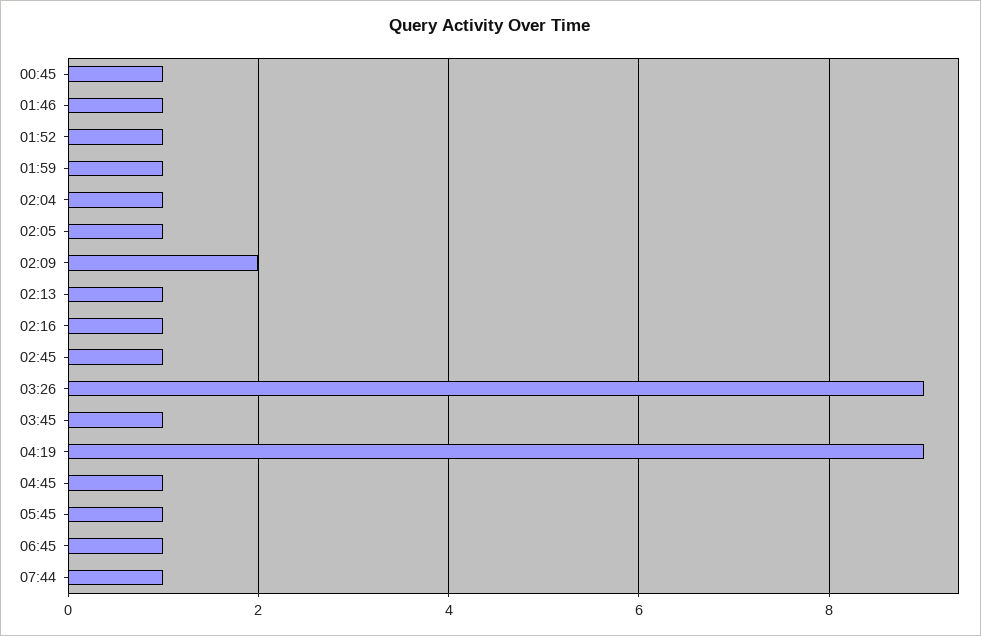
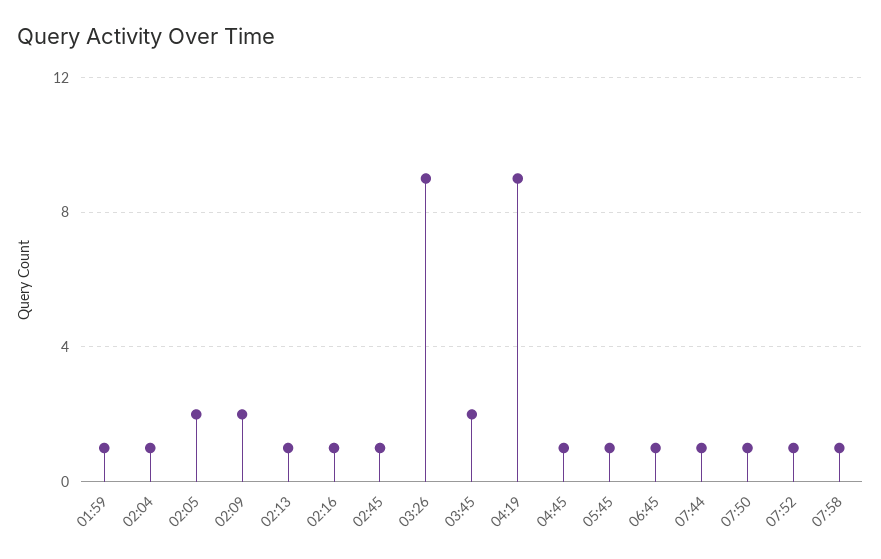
00:45: 1 -> none
01:46: 1 -> none
01:52: 1 -> none
02:05: 1 -> 2
03:45: 1 -> 2
07:50: none -> 1
07:52: none -> 1
07:58: none -> 1

